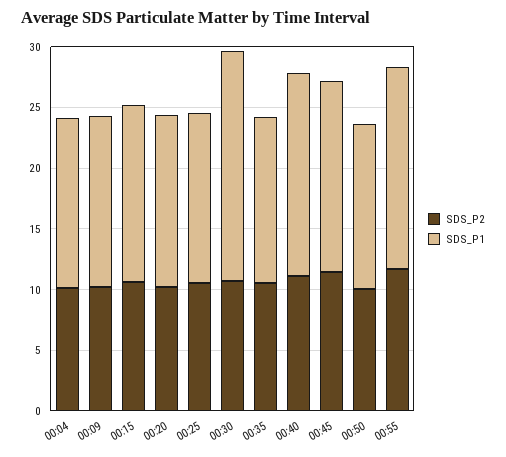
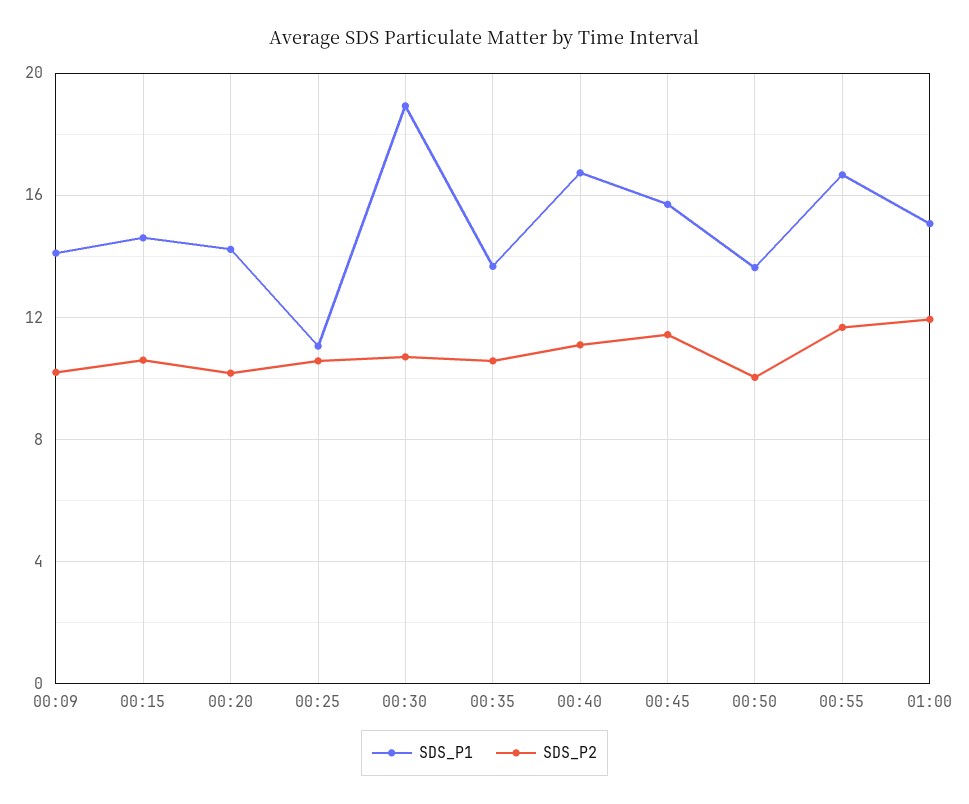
SDS_P2, 00:04: 10 -> none
SDS_P1, 00:04: 14 -> none
SDS_P1, 00:25: 14 -> 11
SDS_P1, 01:00: none -> 15
SDS_P2, 01:00: none -> 12

